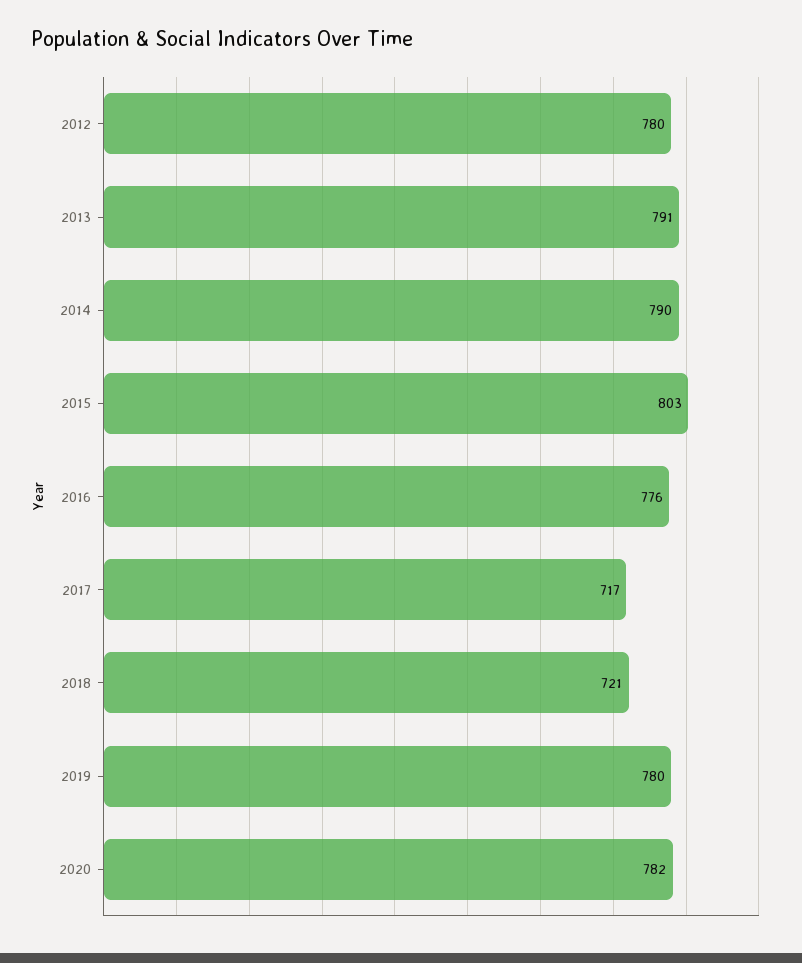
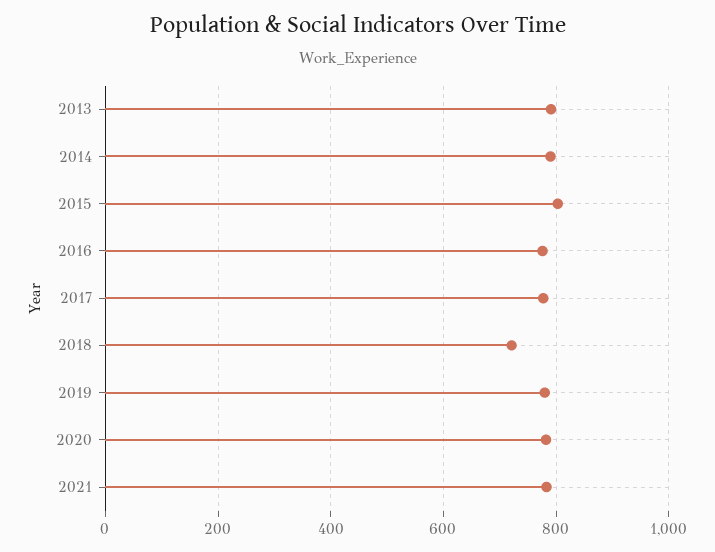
2012: 780 -> none
2017: 717 -> 780
2021: none -> 780

